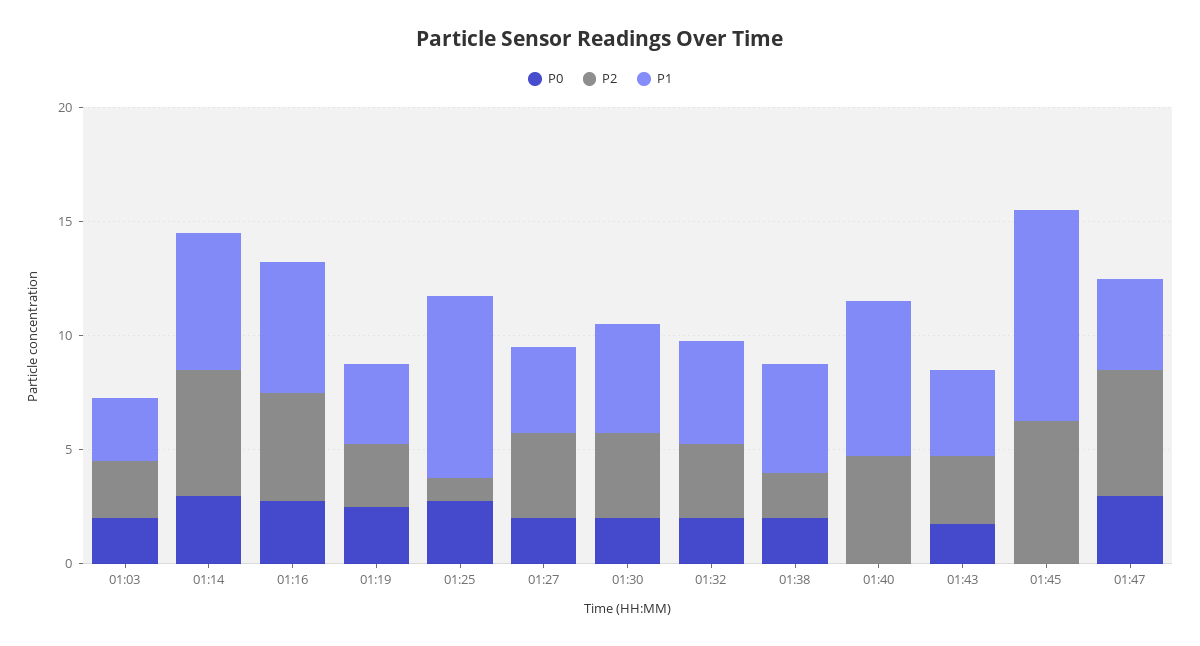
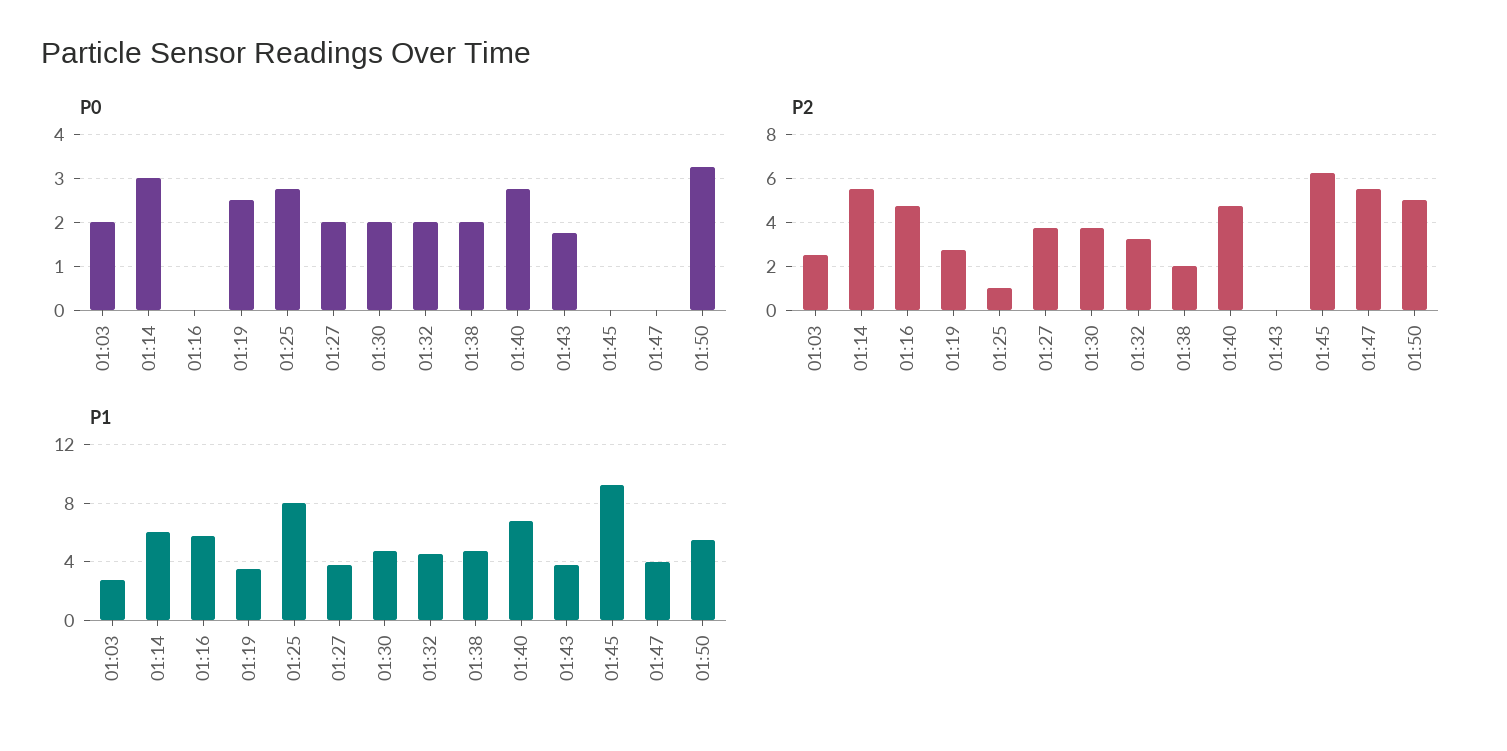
P0, 01:16: 3 -> 0
P0, 01:40: 0 -> 2.8
P2, 01:43: 3 -> 0
P0, 01:47: 3 -> 0
P0, 01:50: none -> 3.2
P2, 01:50: none -> 5
P1, 01:50: none -> 5.5

